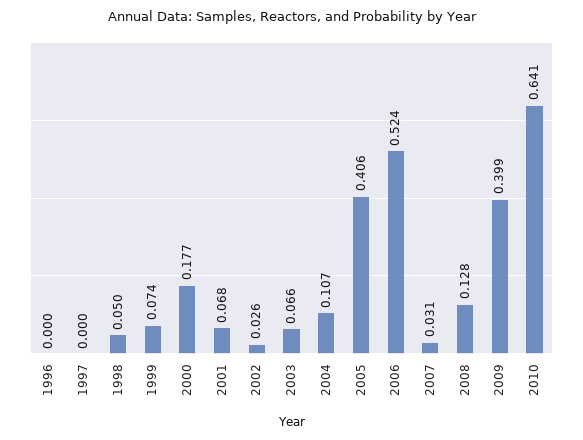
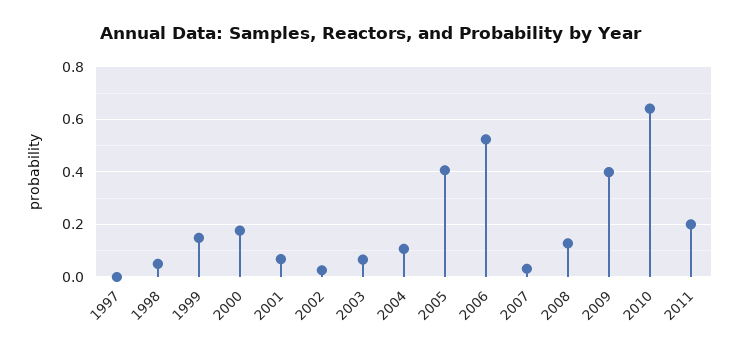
1996: 0 -> none
1999: 0.074 -> 0.15
2011: none -> 0.2

